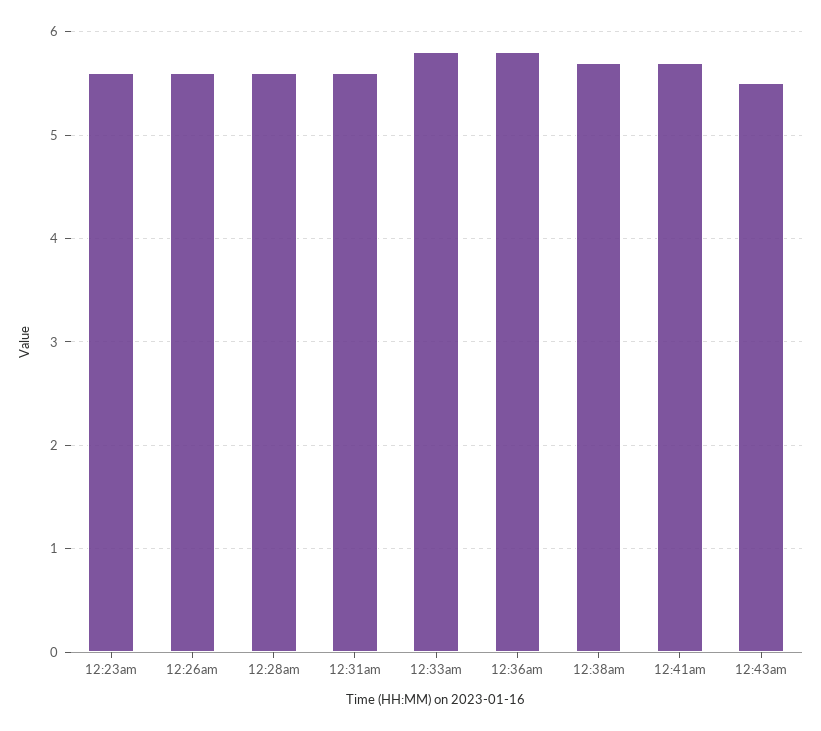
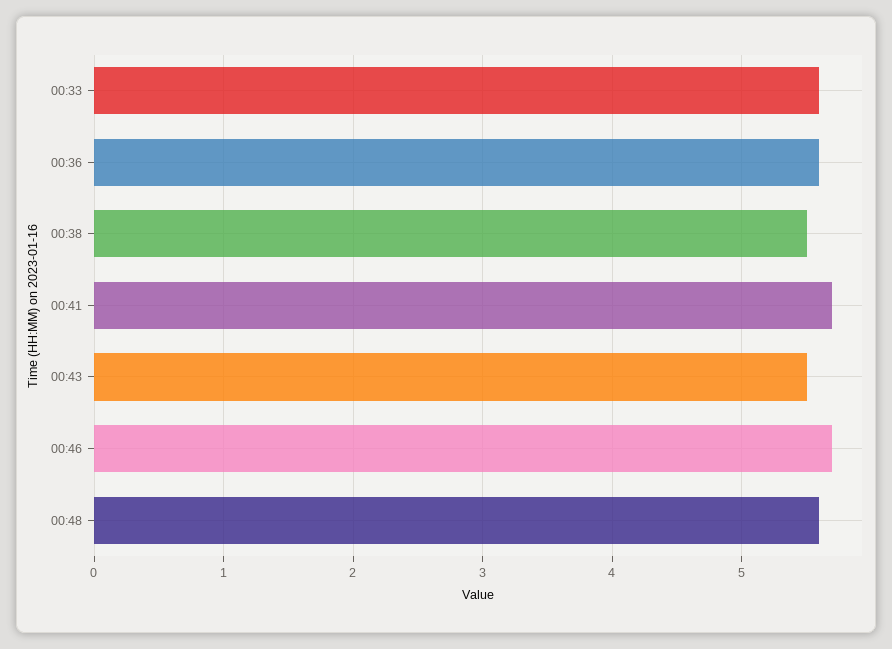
12:23am: 5.6 -> none
12:26am: 5.6 -> none
12:28am: 5.6 -> none
12:31am: 5.6 -> none
12:33am: 5.8 -> 5.6
12:36am: 5.8 -> 5.6
12:38am: 5.7 -> 5.5
00:46: none -> 5.7
00:48: none -> 5.6

